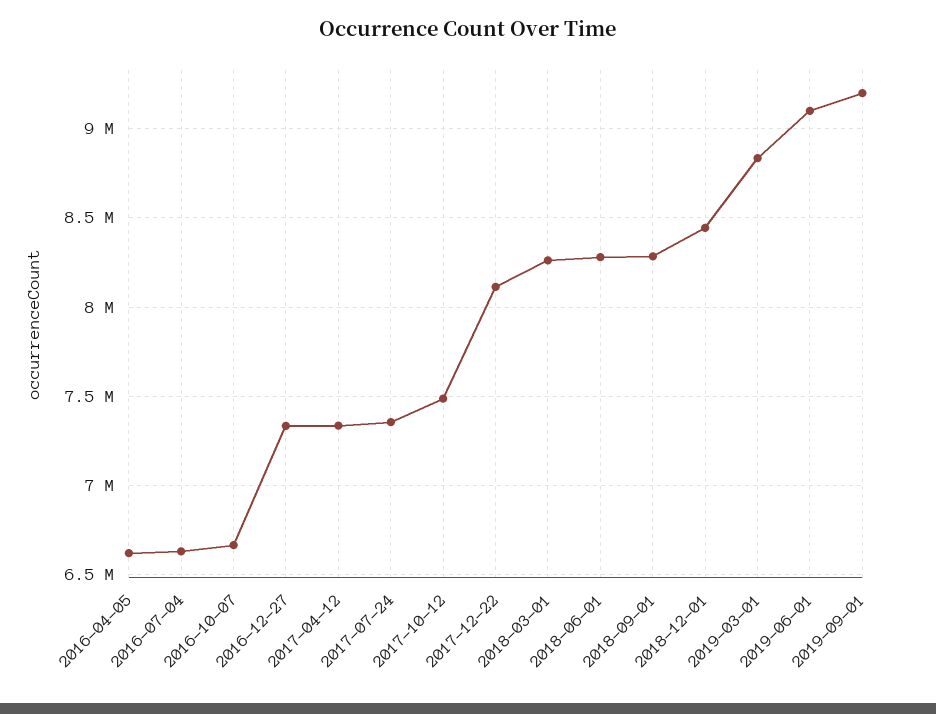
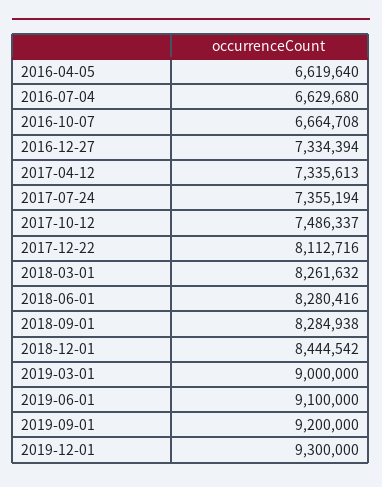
2019-03-01: 8850000 -> 9000000
2019-12-01: none -> 9300000

